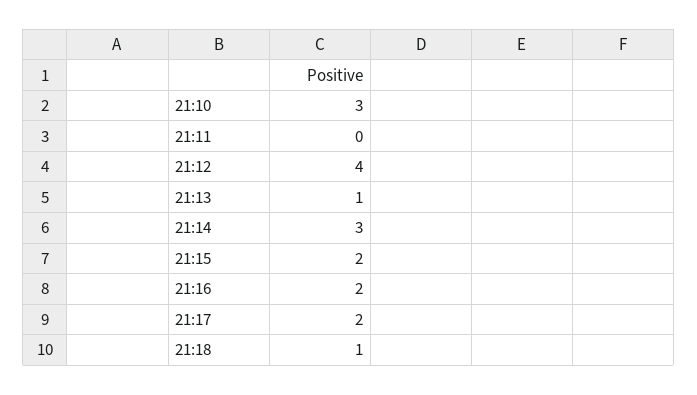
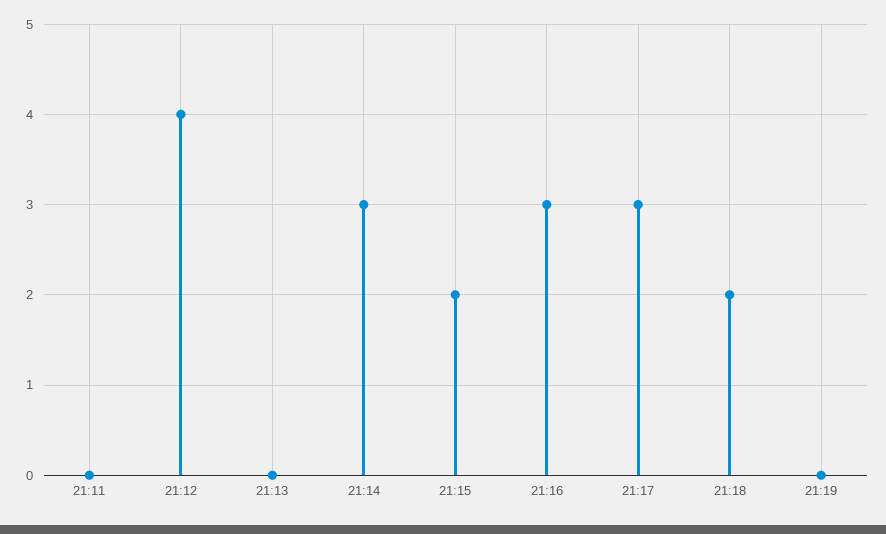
21:10: 3 -> none
21:13: 1 -> 0
21:16: 2 -> 3
21:17: 2 -> 3
21:18: 1 -> 2
21:19: none -> 0

